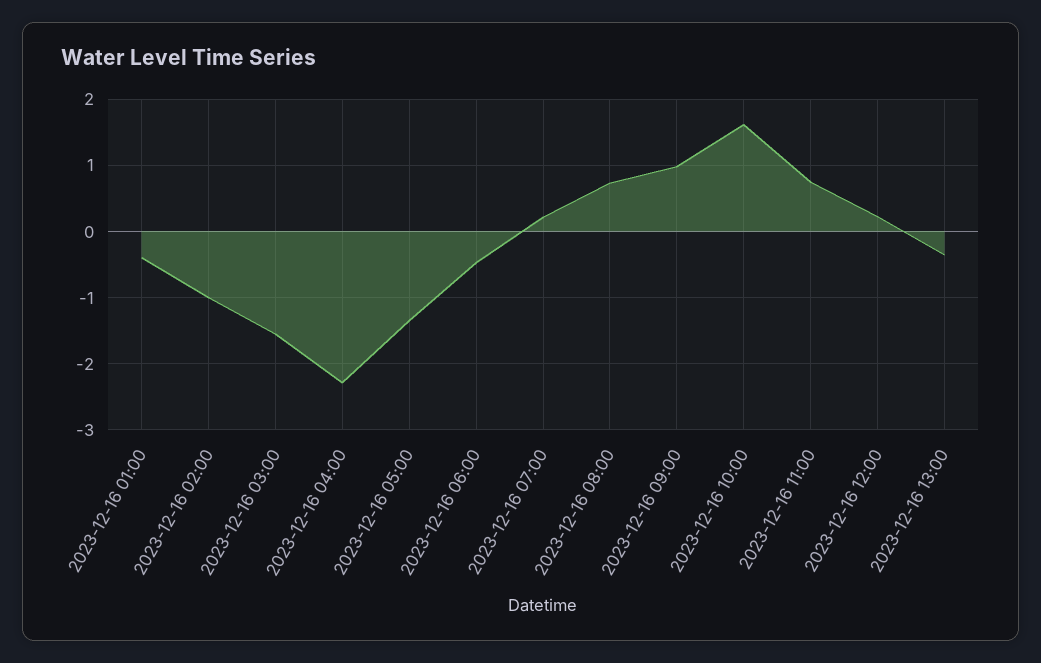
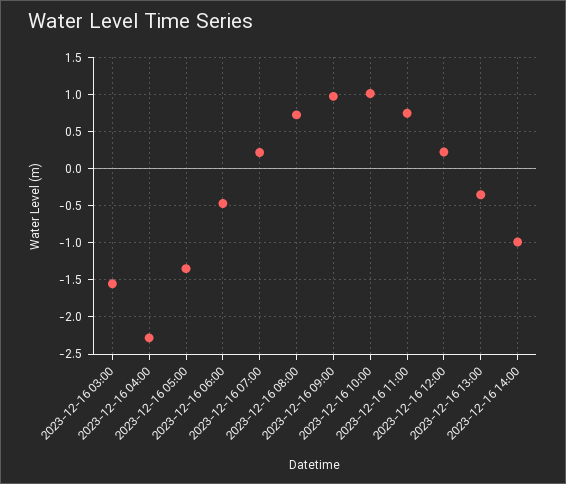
2023-12-16 01:00: -0.4 -> none
2023-12-16 02:00: -1 -> none
2023-12-16 10:00: 1.6 -> 1
2023-12-16 14:00: none -> -1

